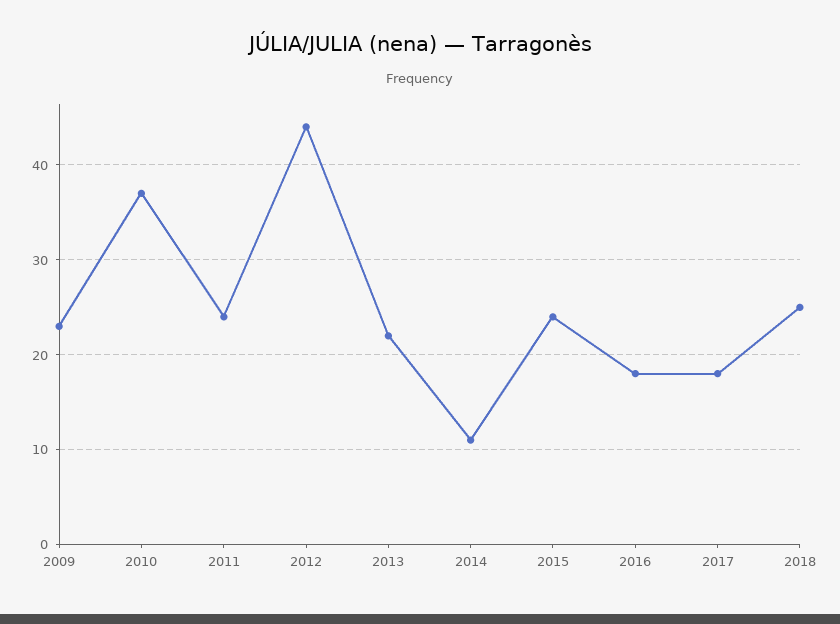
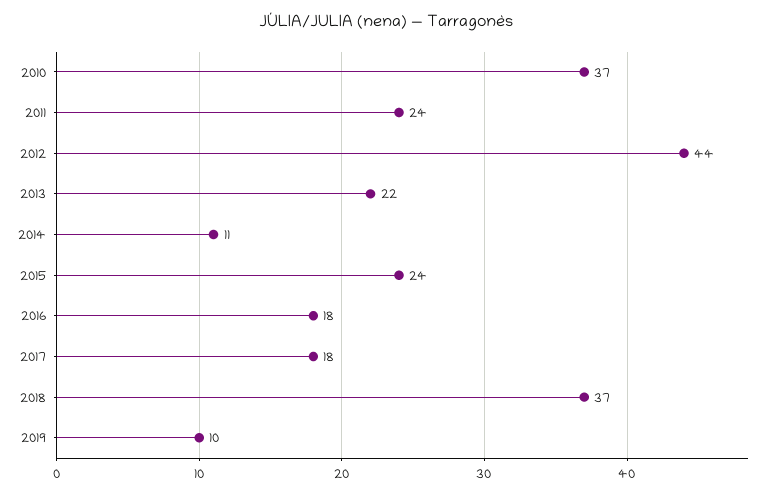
2009: 23 -> none
2018: 25 -> 37
2019: none -> 10

